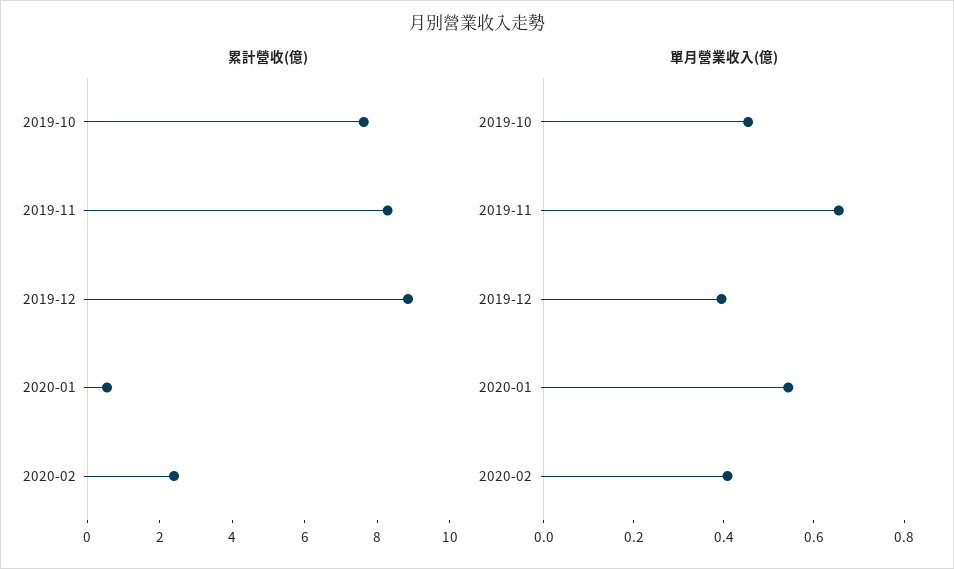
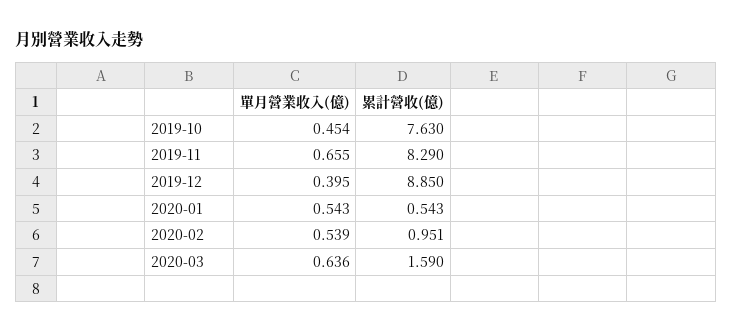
累計營收(億), 2020-02: 2.5 -> 0.951
單月營業收入(億), 2020-02: 0.4 -> 0.539
單月營業收入(億), 2020-03: none -> 0.636
累計營收(億), 2020-03: none -> 1.59

